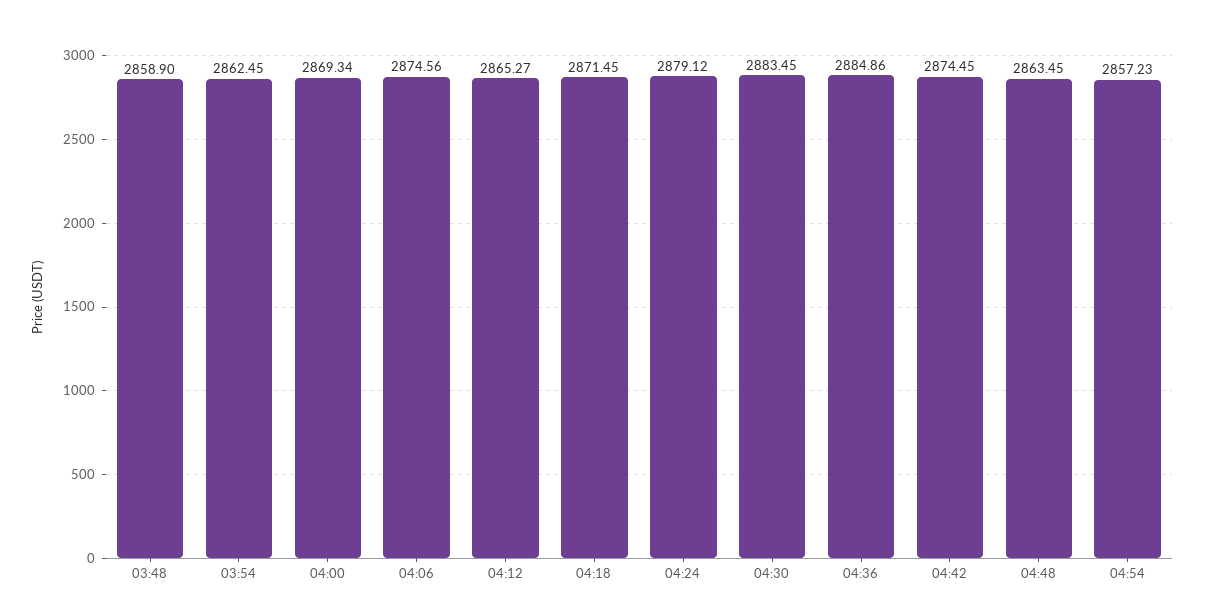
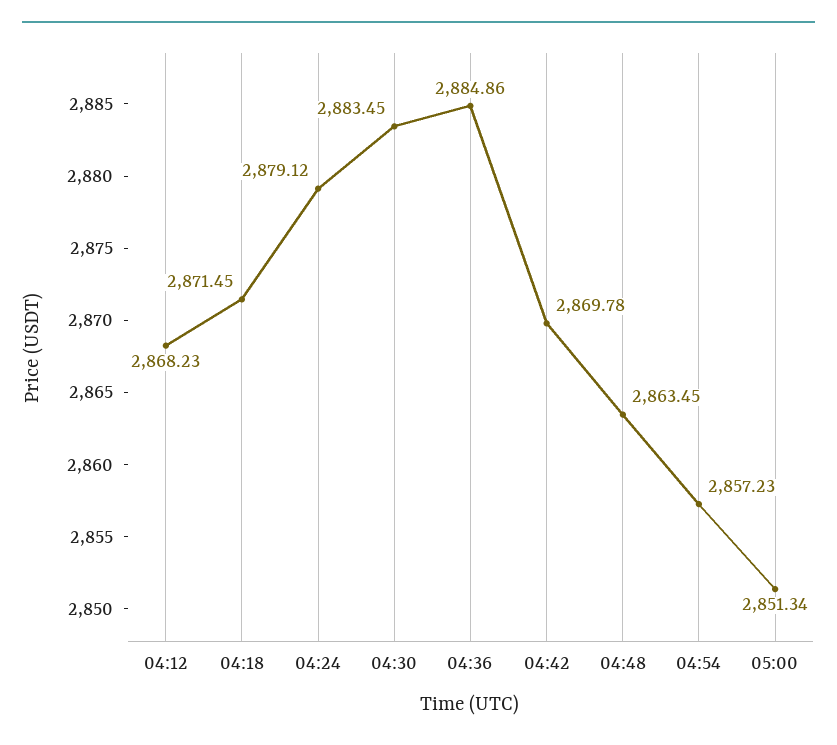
03:48: 2858.9 -> none
03:54: 2862.45 -> none
04:00: 2869.34 -> none
04:06: 2874.56 -> none
04:12: 2865.27 -> 2868.23
04:42: 2874.45 -> 2869.78
05:00: none -> 2851.34

